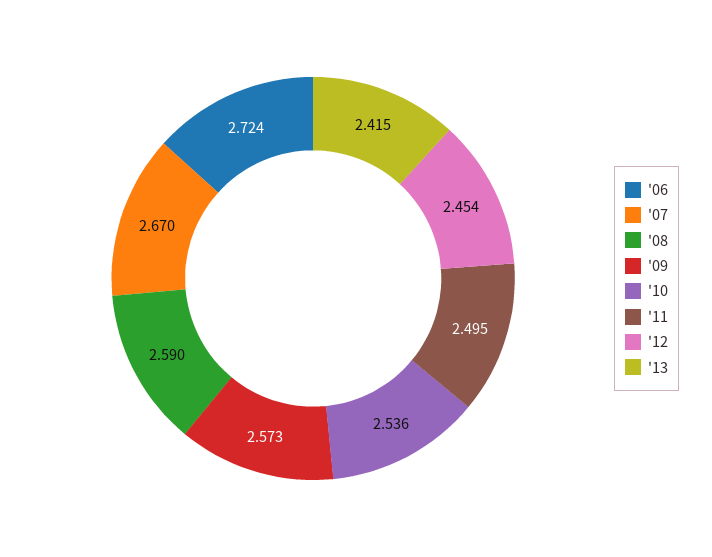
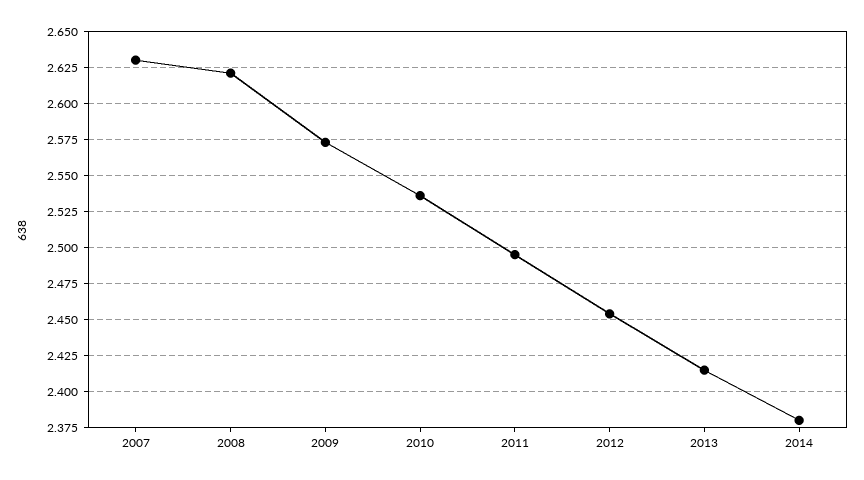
'06: 2.724 -> none
'07: 2.67 -> 2.63
'08: 2.59 -> 2.62
2014: none -> 2.38

